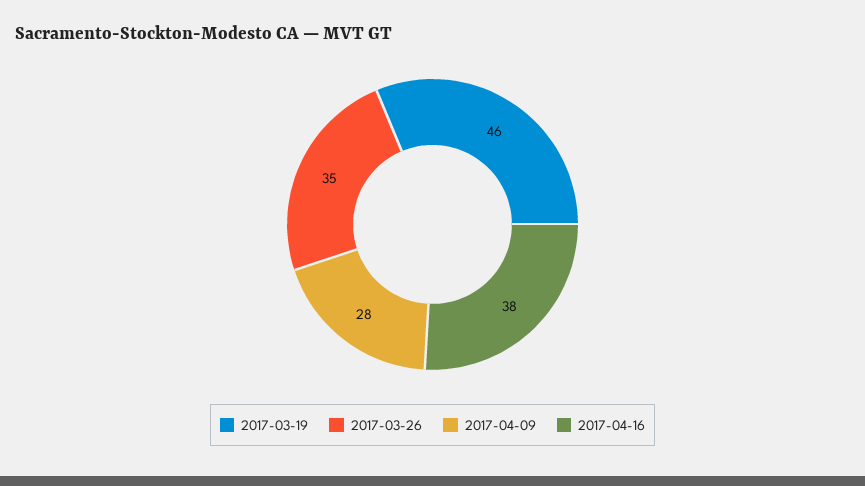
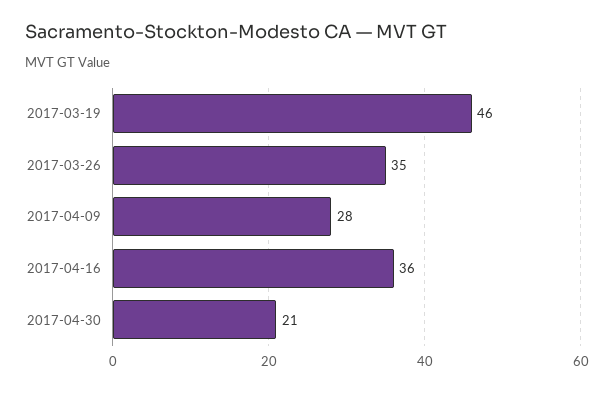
2017-04-16: 38 -> 36
2017-04-30: none -> 21

